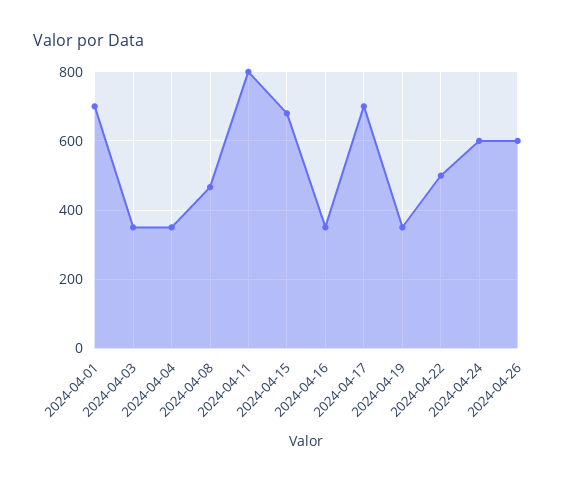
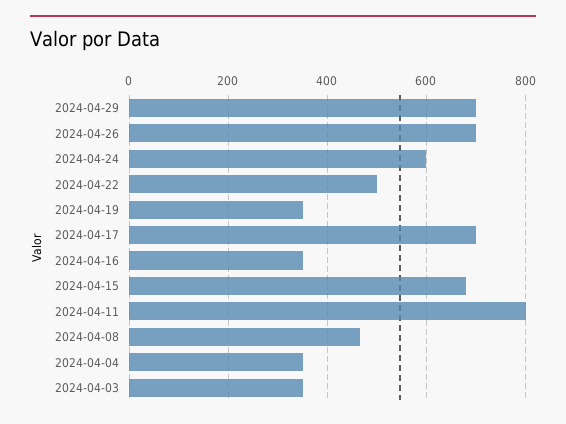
2024-04-01: 700 -> none
2024-04-26: 600 -> 700
2024-04-29: none -> 700

